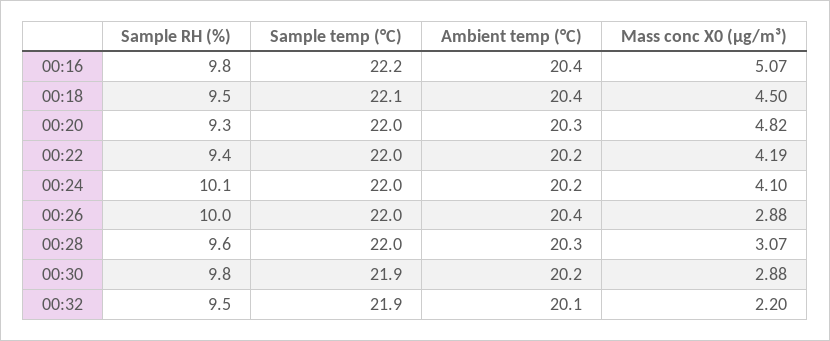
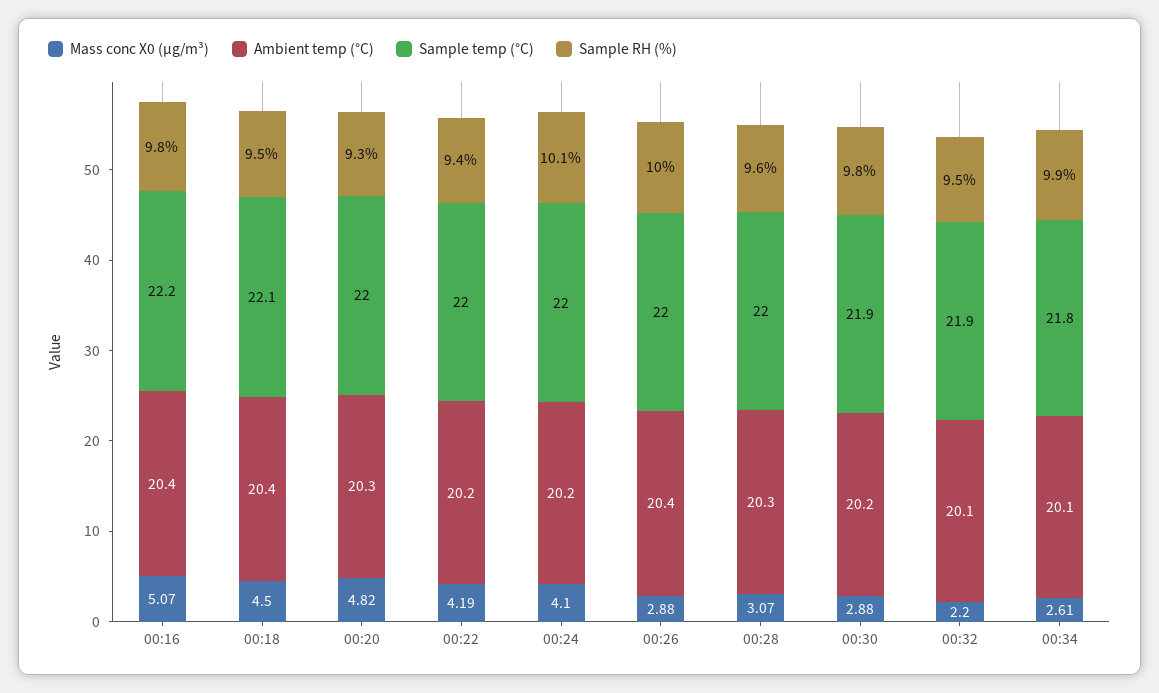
Mass conc X0 (μg/m³), 00:34: none -> 2.61
Ambient temp (°C), 00:34: none -> 20.1
Sample temp (°C), 00:34: none -> 21.8
Sample RH (%), 00:34: none -> 9.9

